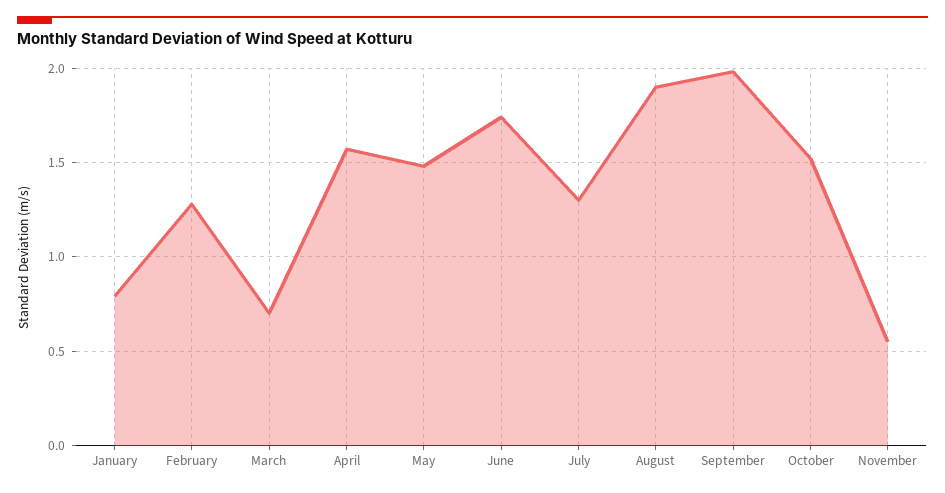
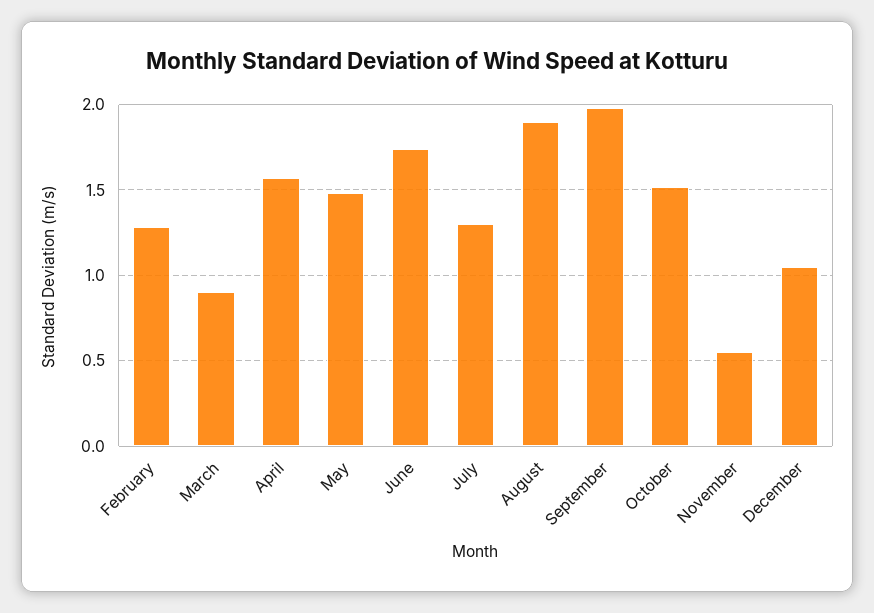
January: 0.8 -> none
March: 0.7 -> 0.9
December: none -> 1.05

